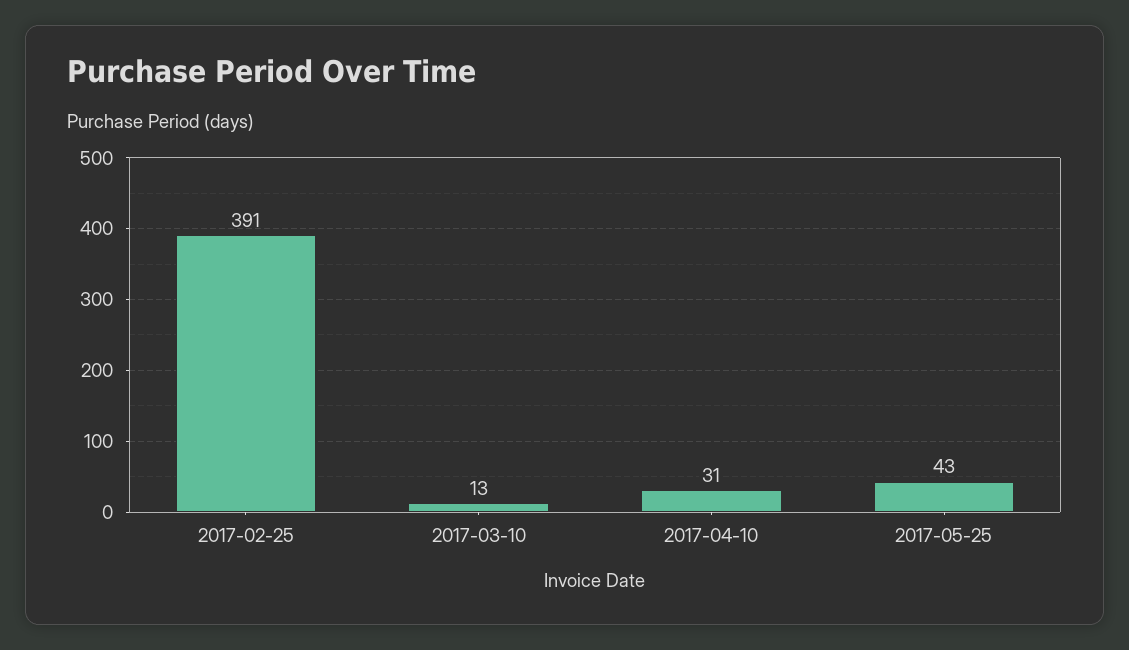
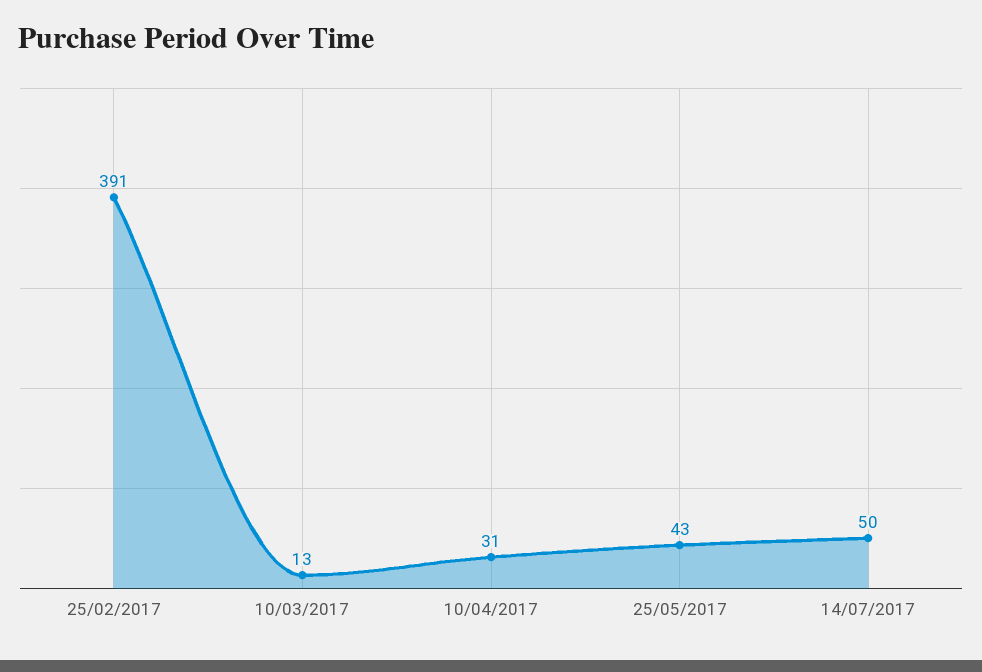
14/07/2017: none -> 50

